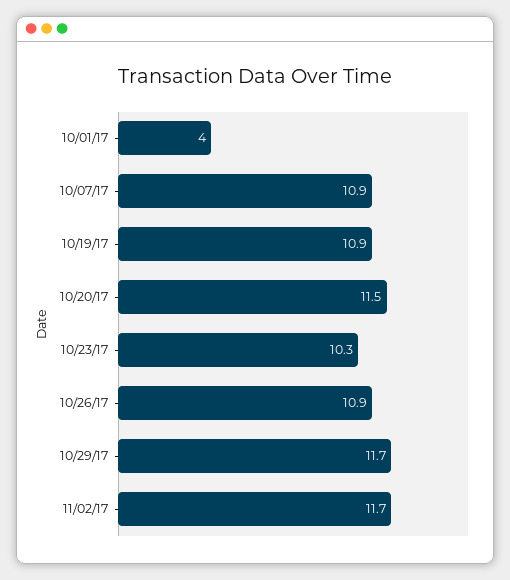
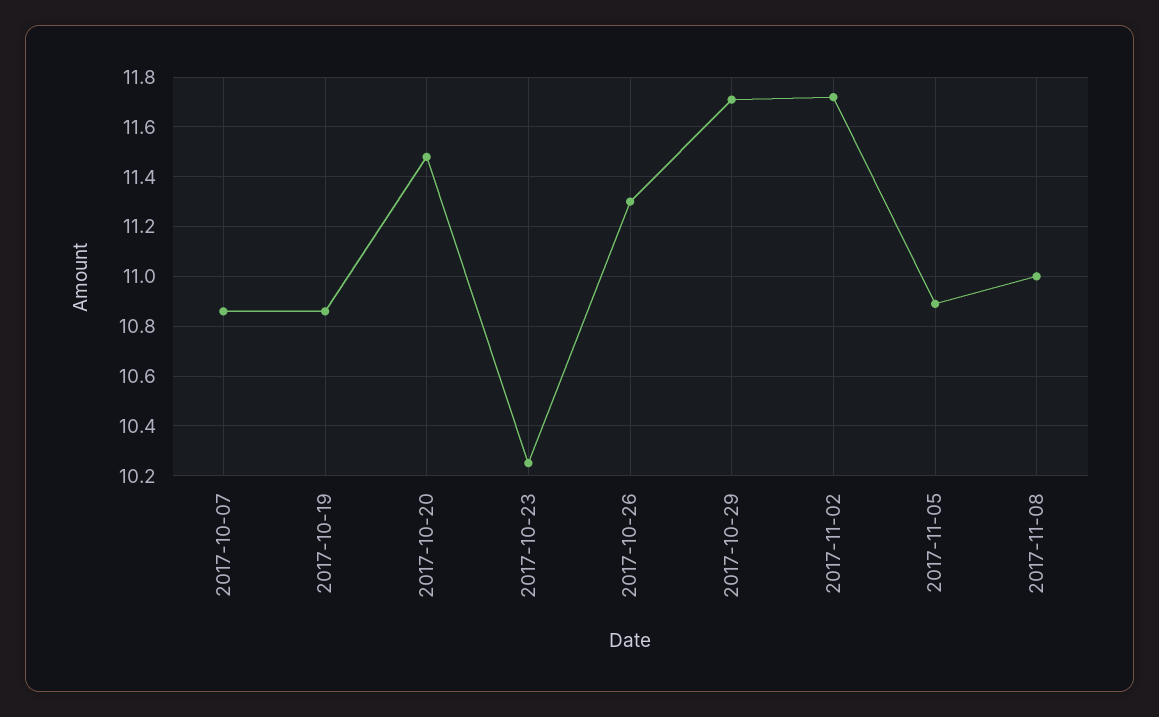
10/01/17: 4 -> none
10/26/17: 10.9 -> 11.3
2017-11-05: none -> 10.9
2017-11-08: none -> 11

